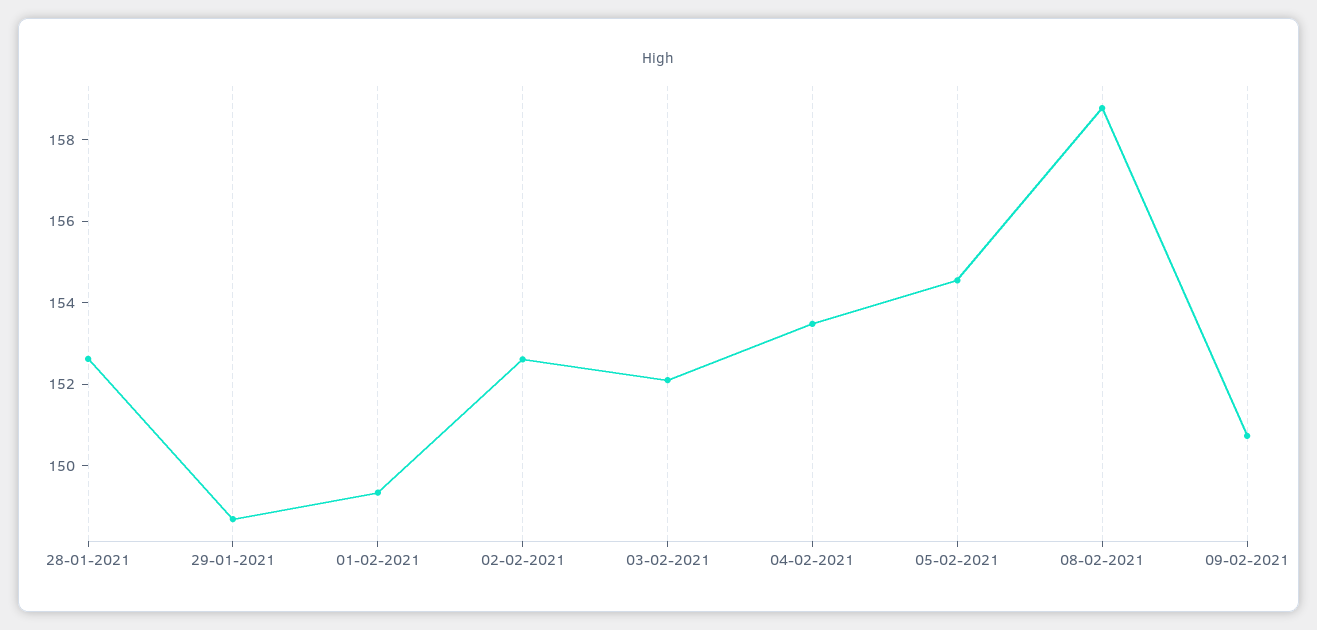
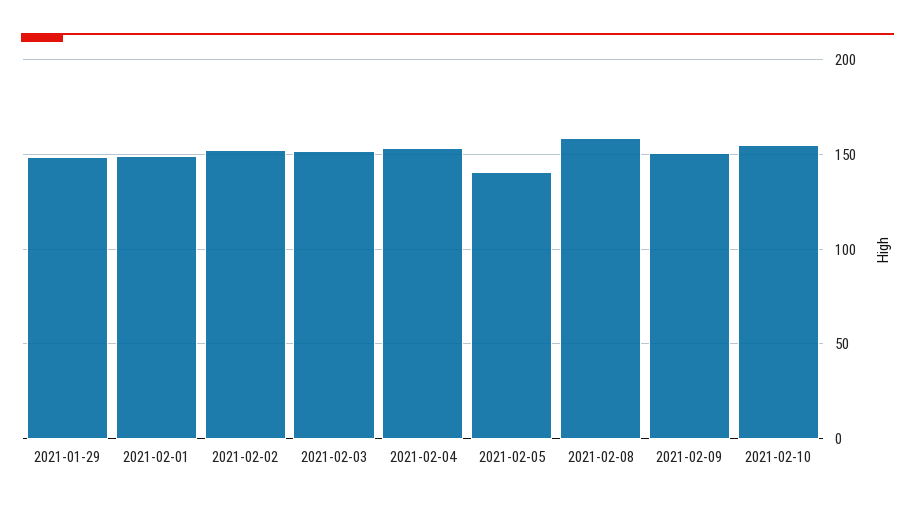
28-01-2021: 152.5 -> none
05-02-2021: 154.5 -> 140
2021-02-10: none -> 155

